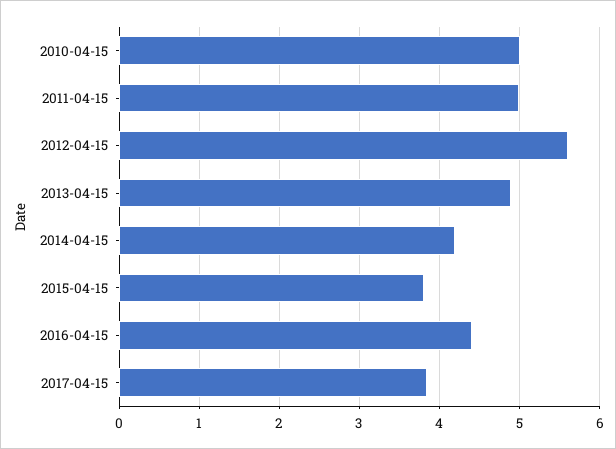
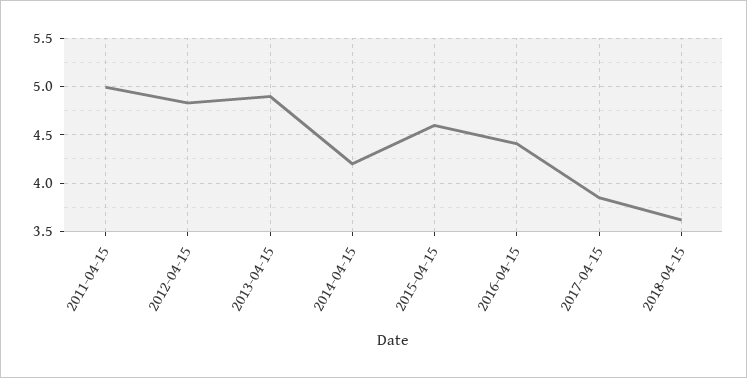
2010-04-15: 5 -> none
2012-04-15: 5.6 -> 4.8
2015-04-15: 3.8 -> 4.6
2018-04-15: none -> 3.6

